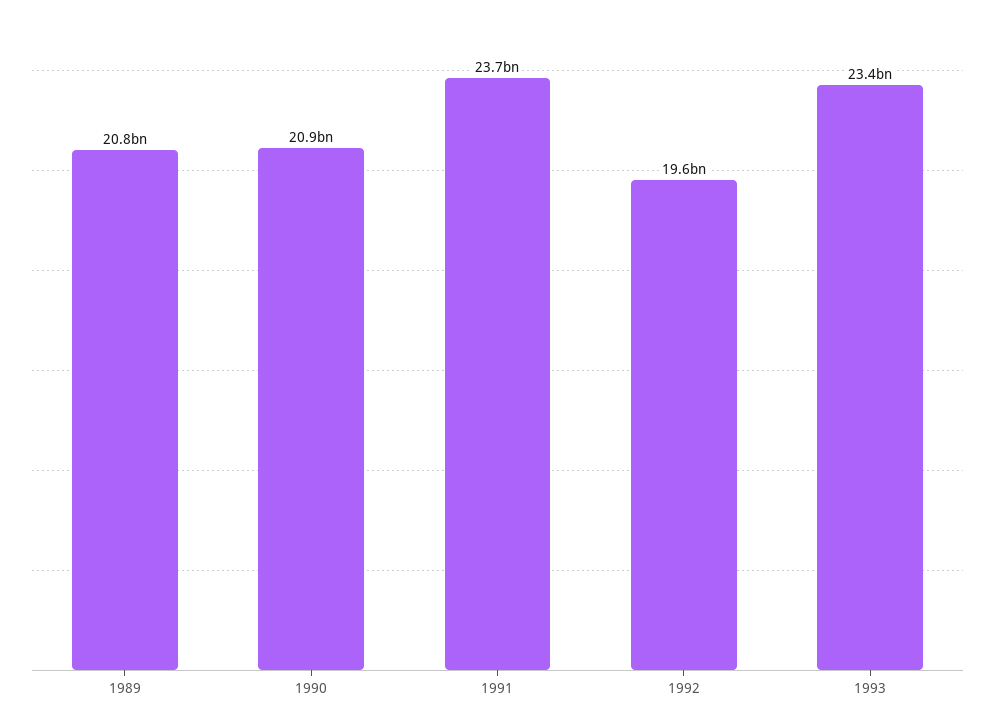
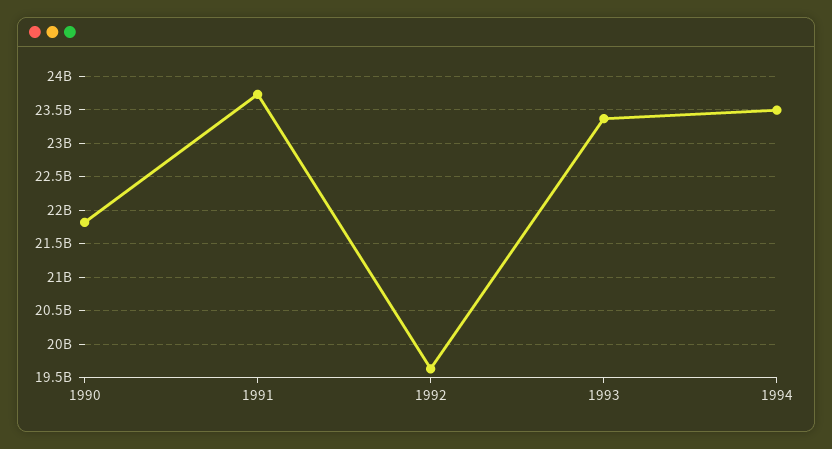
1989: 20800000000 -> none
1990: 20900000000 -> 21800000000
1994: none -> 23500000000

